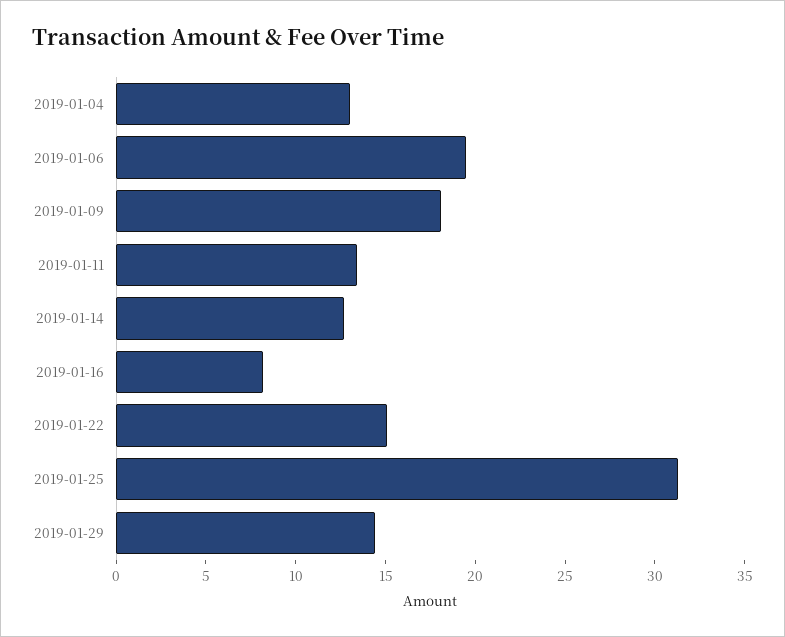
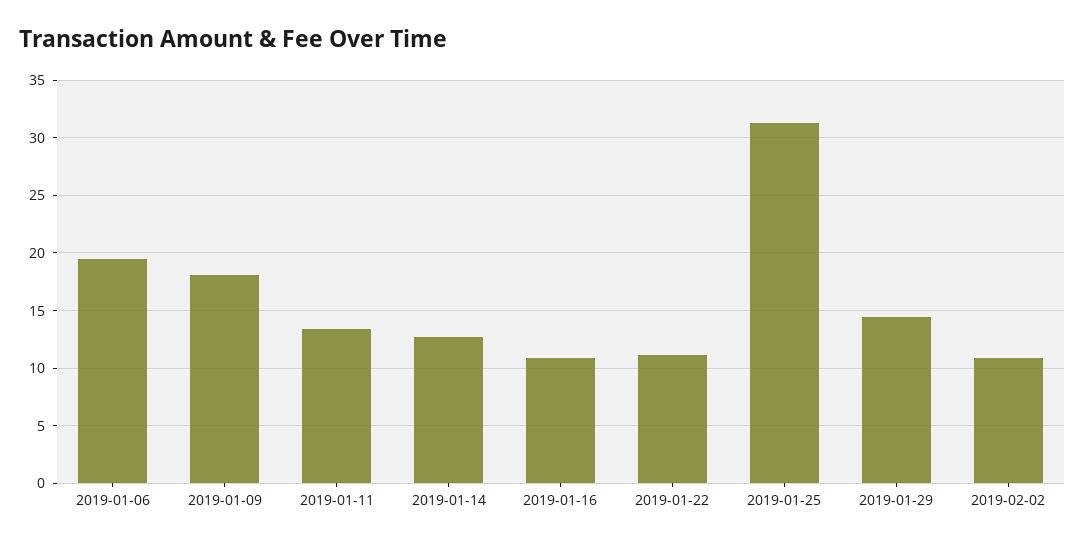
2019-01-04: 13 -> none
2019-01-16: 8 -> 11
2019-01-22: 15 -> 11
2019-02-02: none -> 11

